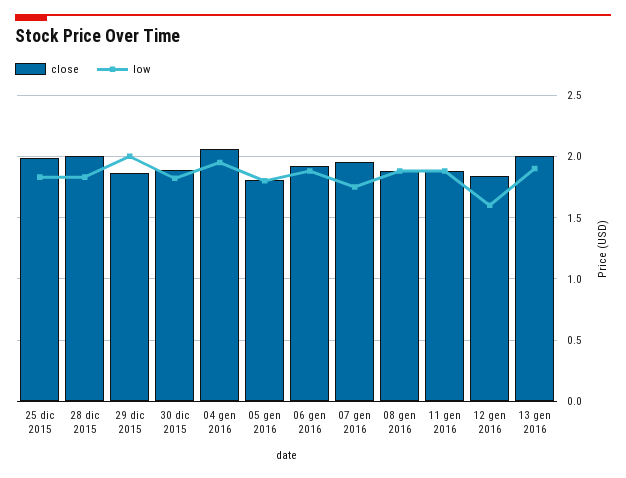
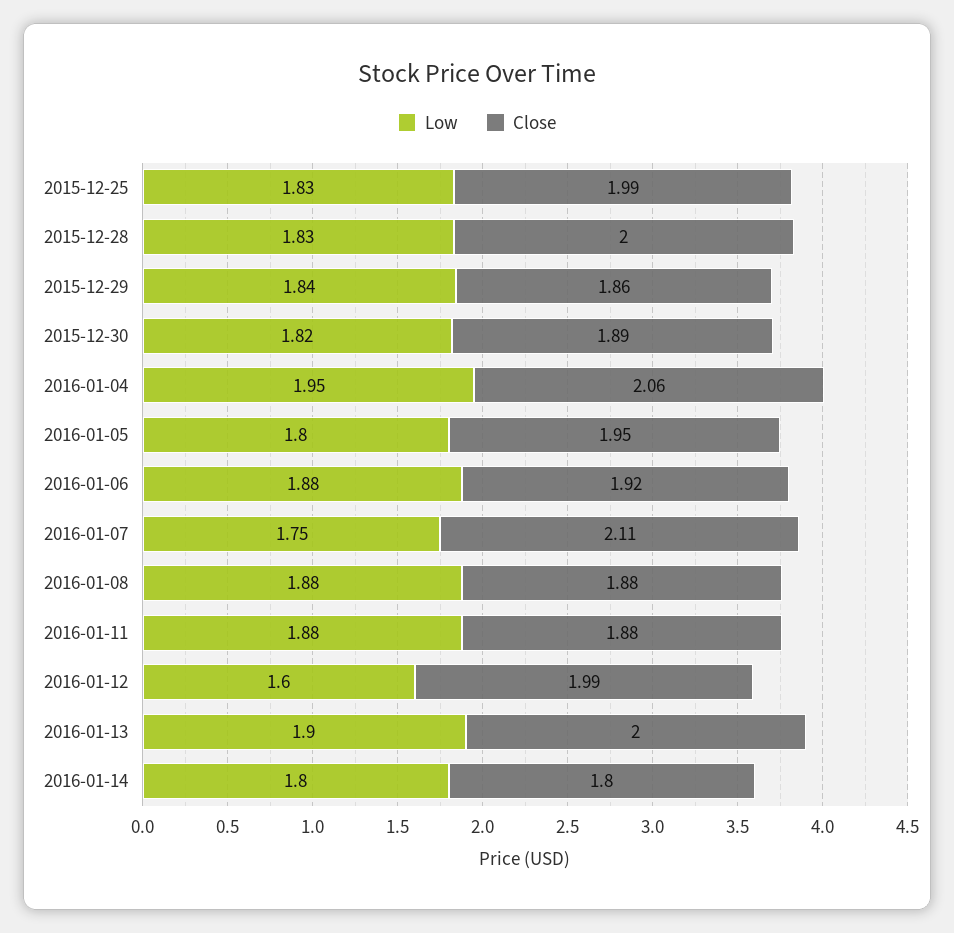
low, 29 dic 2015: 2 -> 1.84
close, 05 gen 2016: 1.8 -> 1.95
close, 07 gen 2016: 1.95 -> 2.11
close, 12 gen 2016: 1.85 -> 1.99
low, 2016-01-14: none -> 1.8
close, 2016-01-14: none -> 1.8

